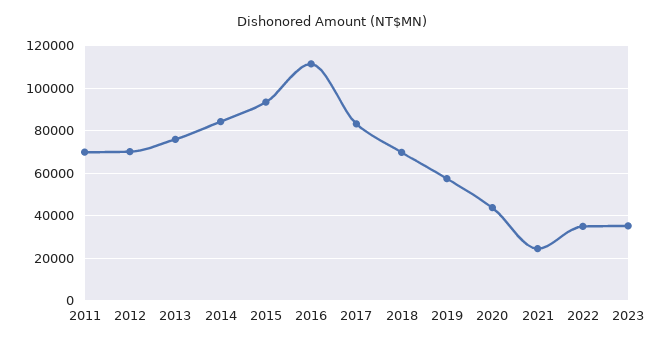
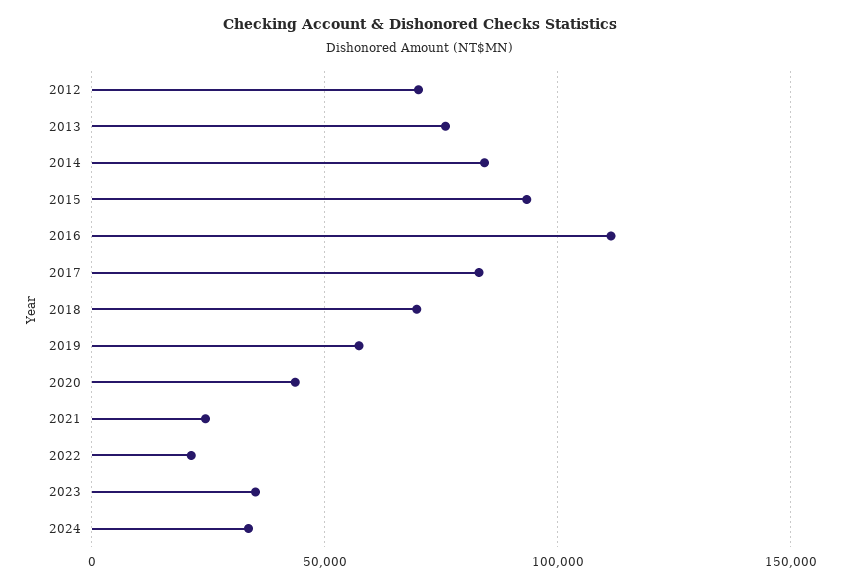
2011: 70000 -> none
2022: 35000 -> 20000
2024: none -> 35000

